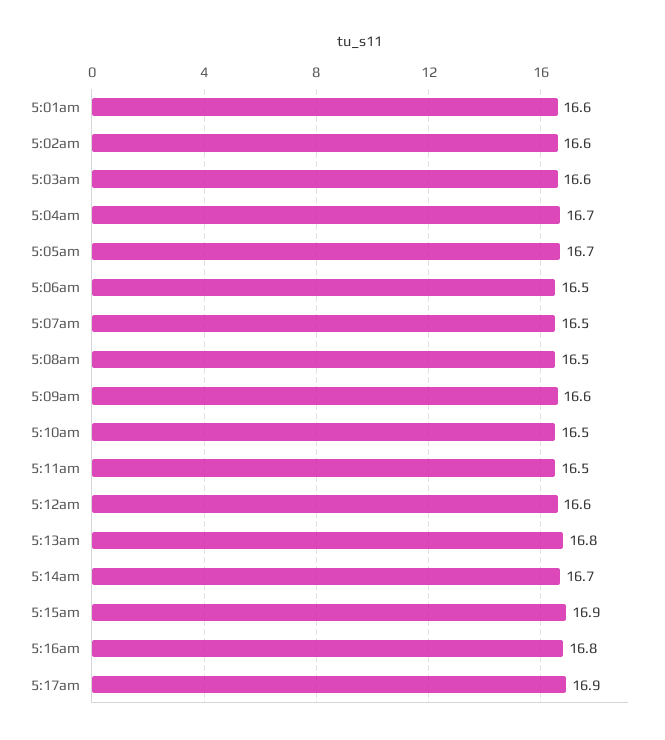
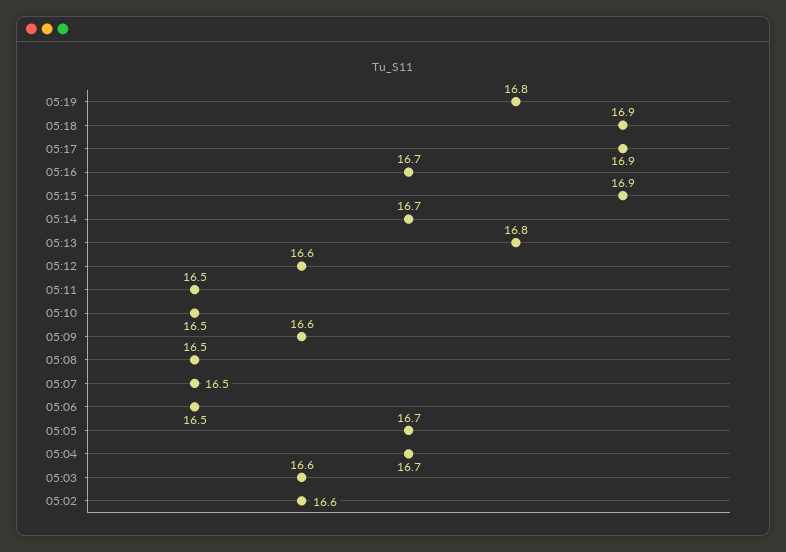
5:01am: 16.6 -> none
5:16am: 16.8 -> 16.7
05:19: none -> 16.8
05:18: none -> 16.9

